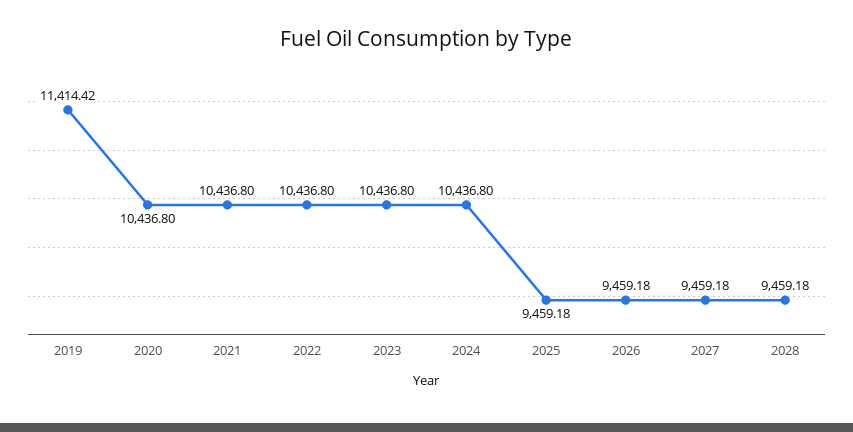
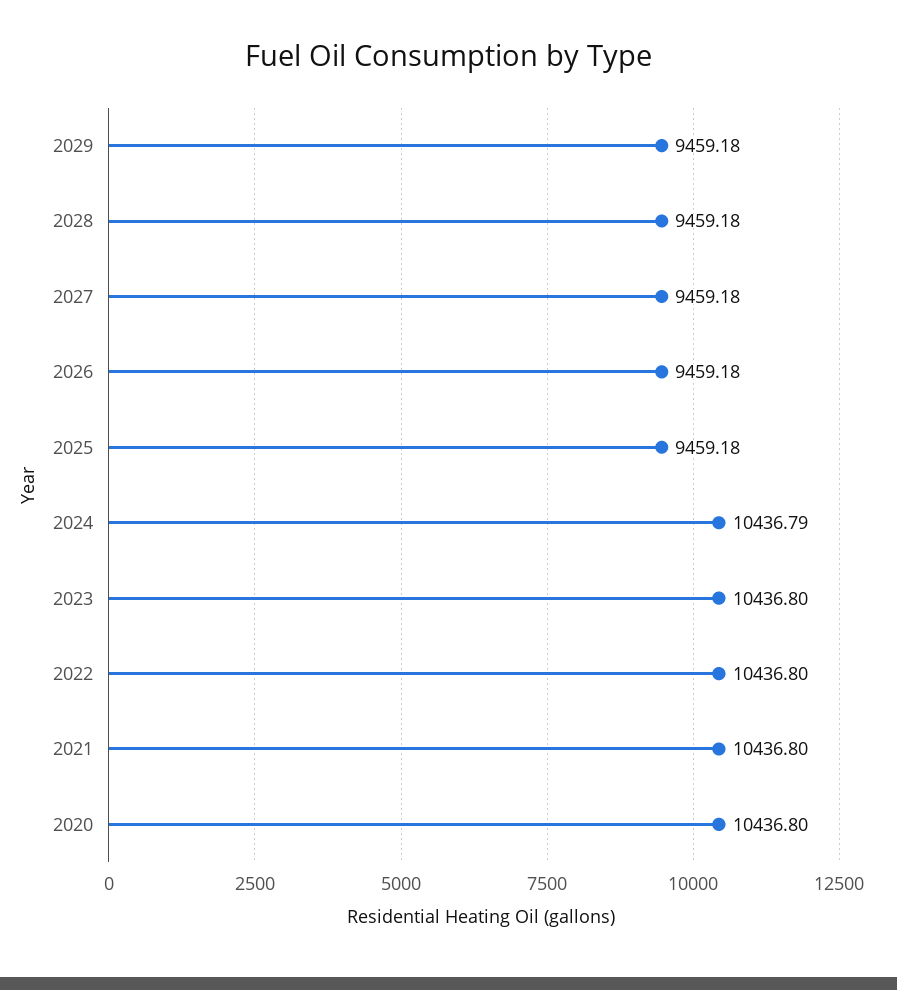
2019: 11414.42 -> none
2024: 10436.8 -> 10436.79
2029: none -> 9459.18

